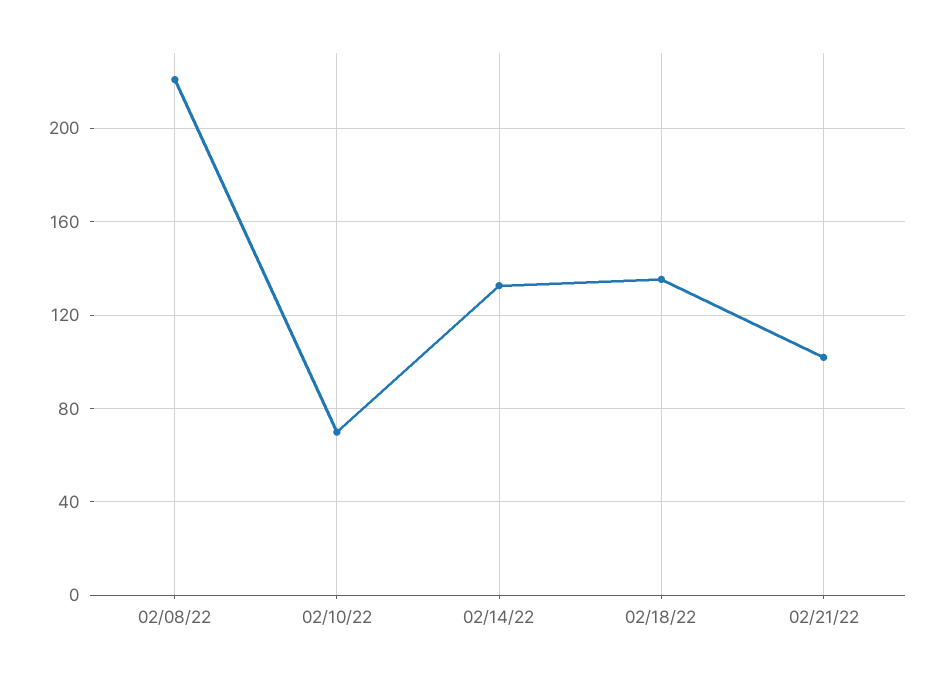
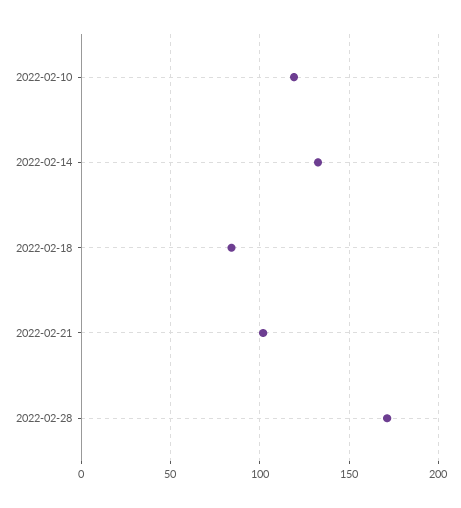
02/08/22: 220 -> none
02/10/22: 70 -> 120
02/18/22: 135 -> 85
2022-02-28: none -> 170

